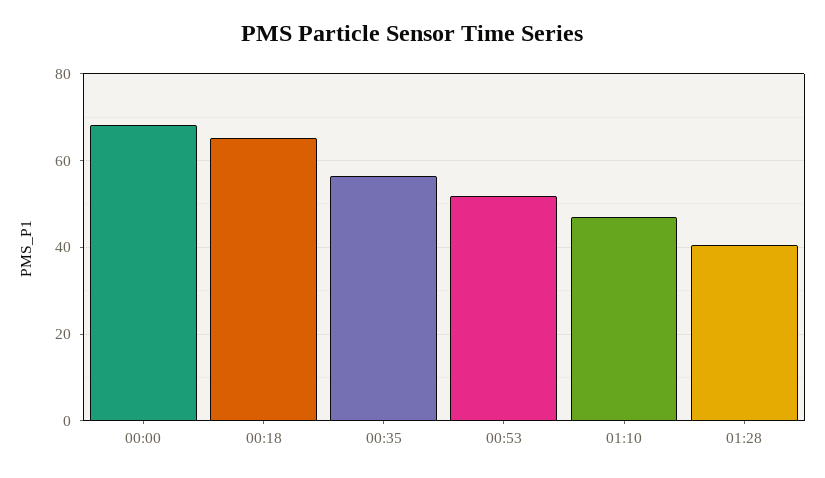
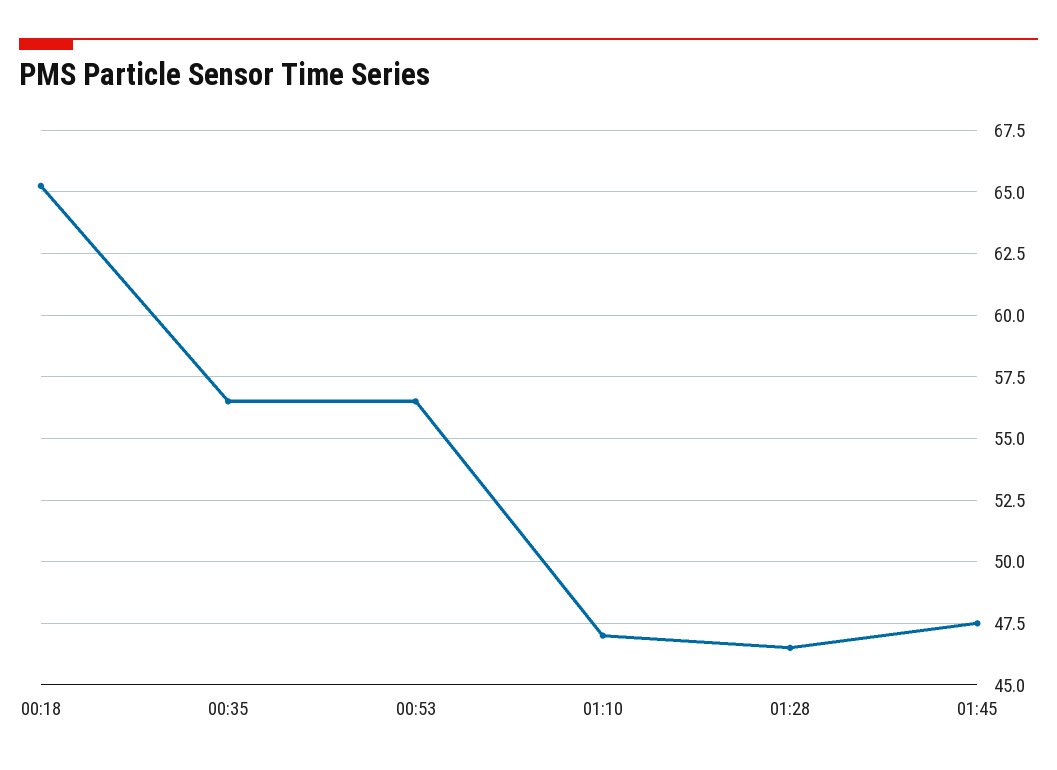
00:00: 68 -> none
00:53: 52 -> 56.5
01:28: 40 -> 46.5
01:45: none -> 47.5

